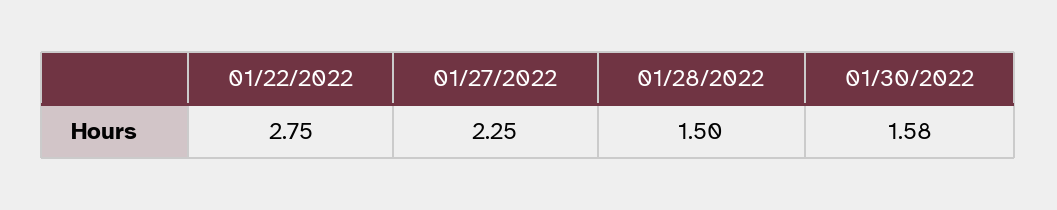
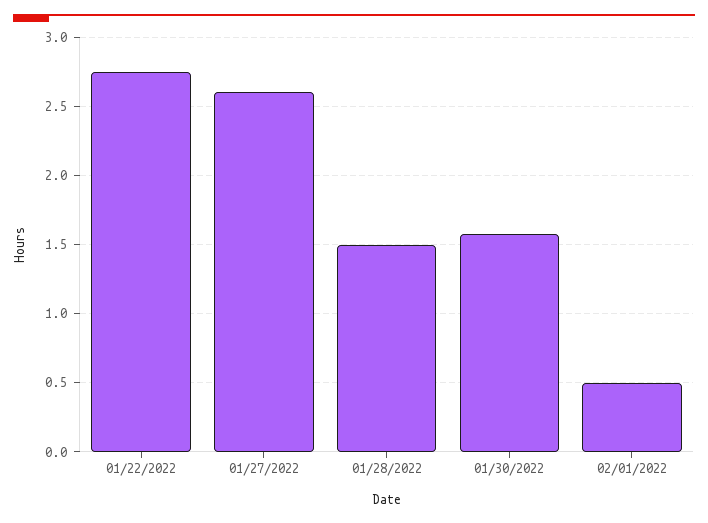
01/27/2022: 2.25 -> 2.6
02/01/2022: none -> 0.5

